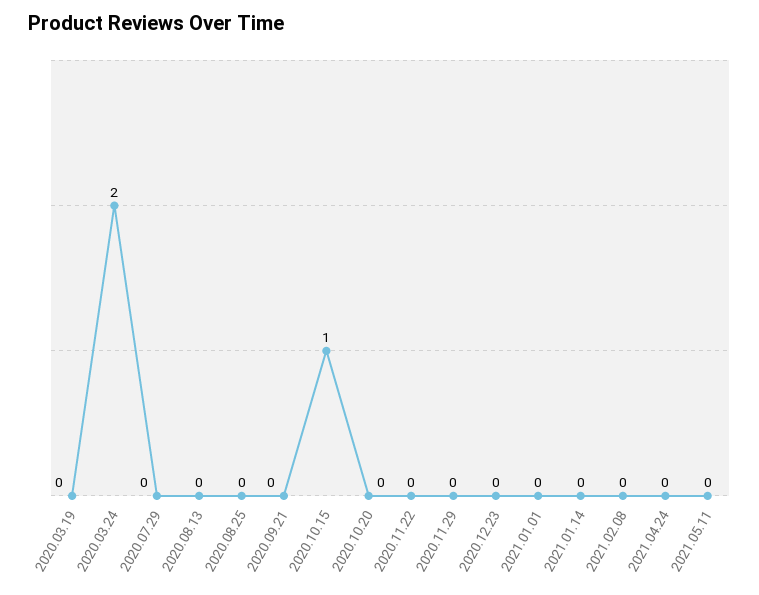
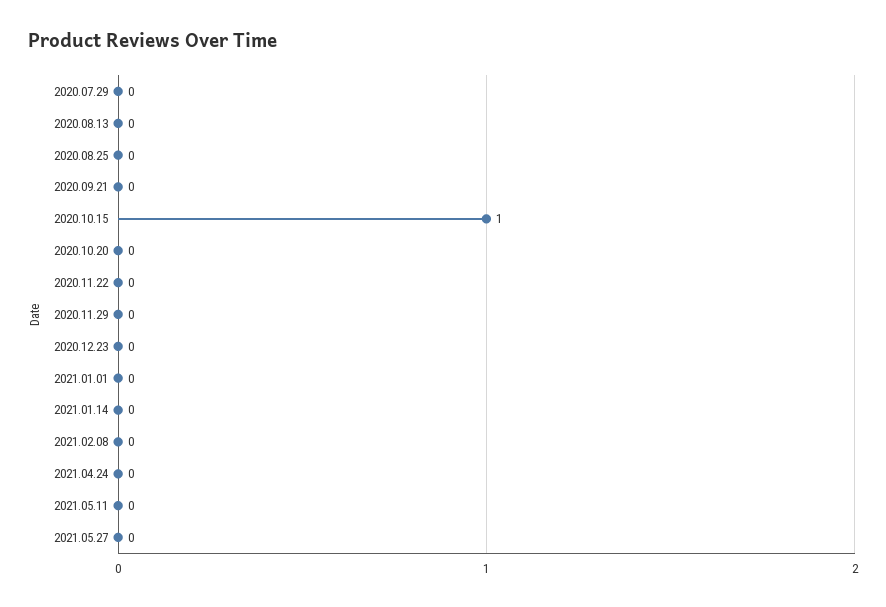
2020.03.19: 0 -> none
2020.03.24: 2 -> none
2021.05.27: none -> 0

